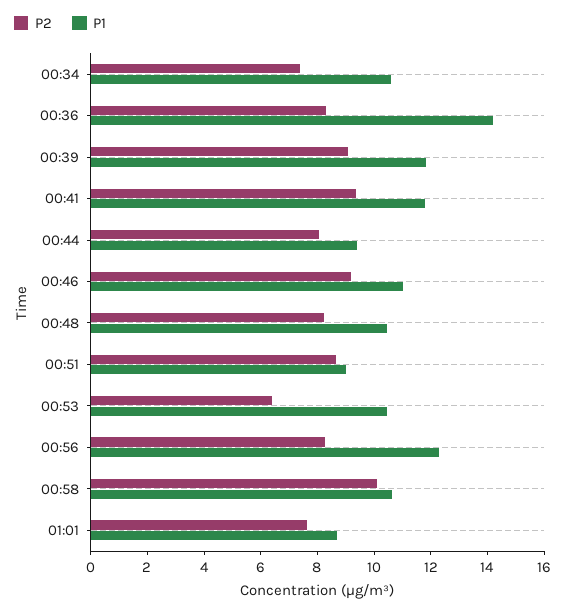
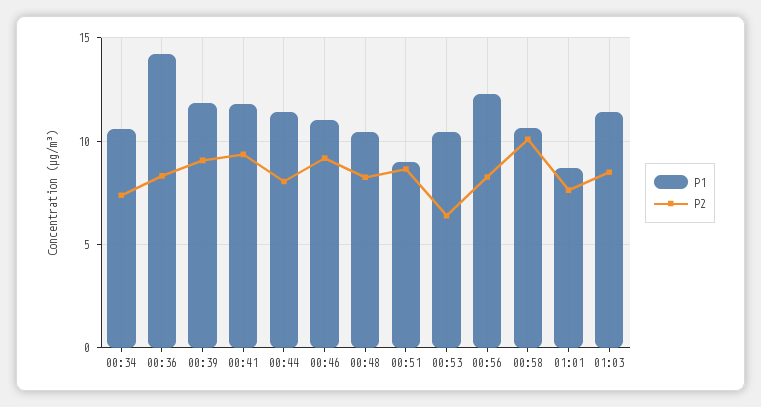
P1, 00:44: 9.5 -> 11.5
P1, 01:03: none -> 11.5
P2, 01:03: none -> 8.5

